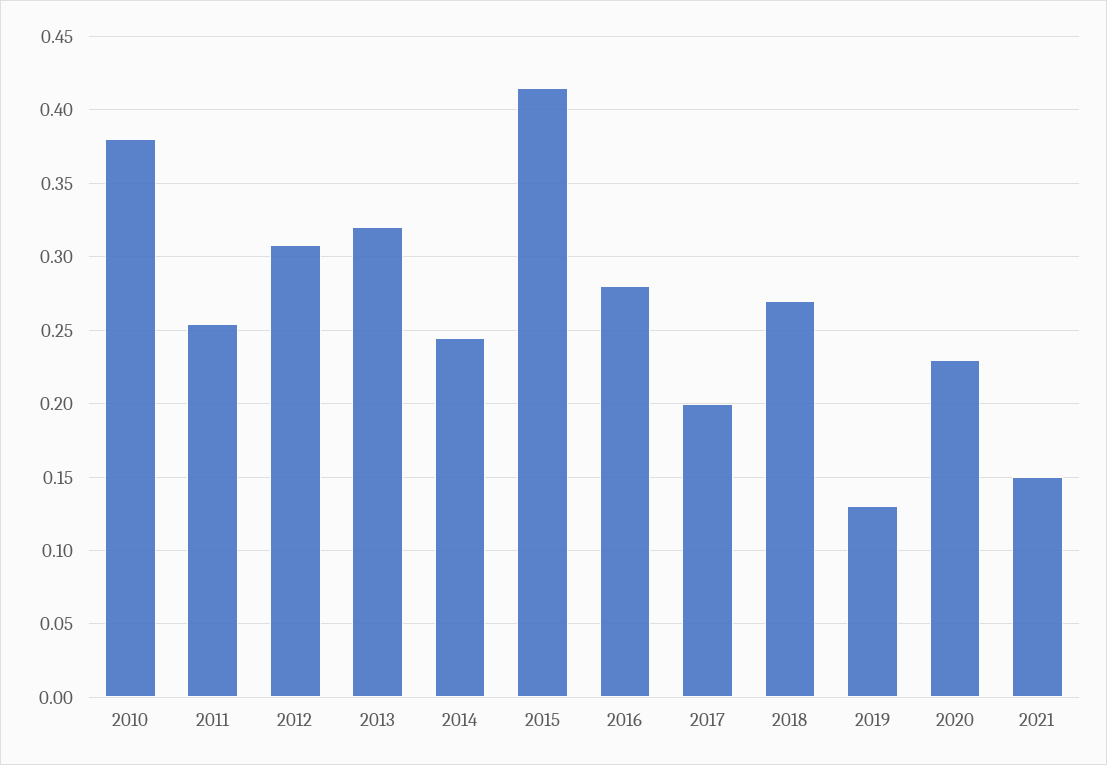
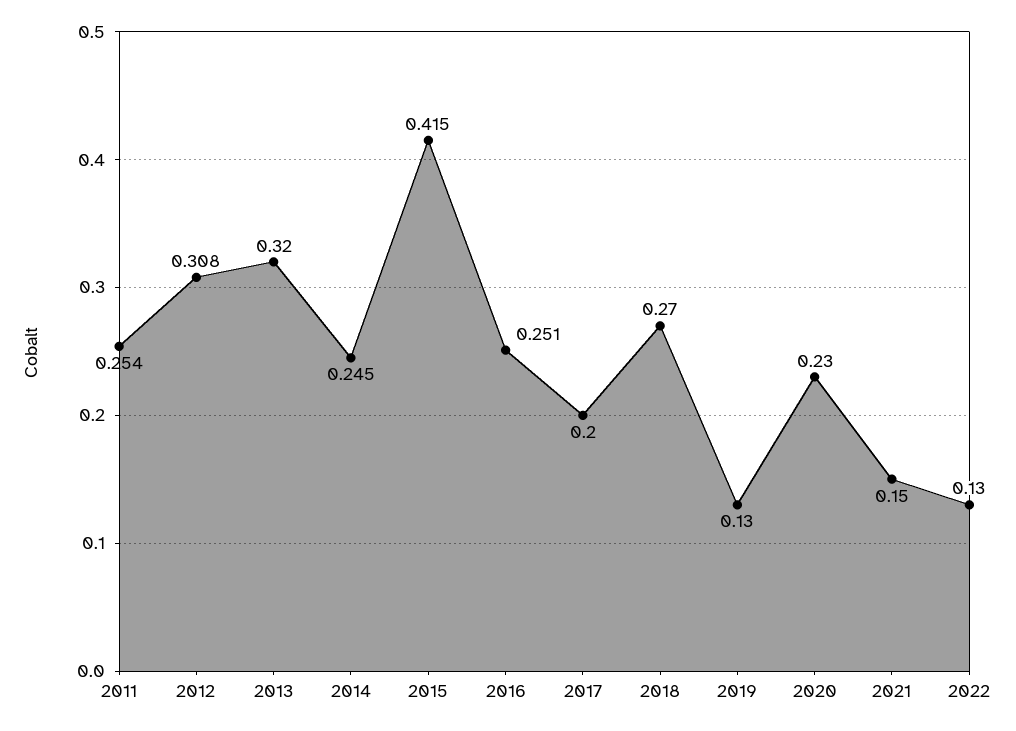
2010: 0.38 -> none
2016: 0.28 -> 0.251
2022: none -> 0.13

